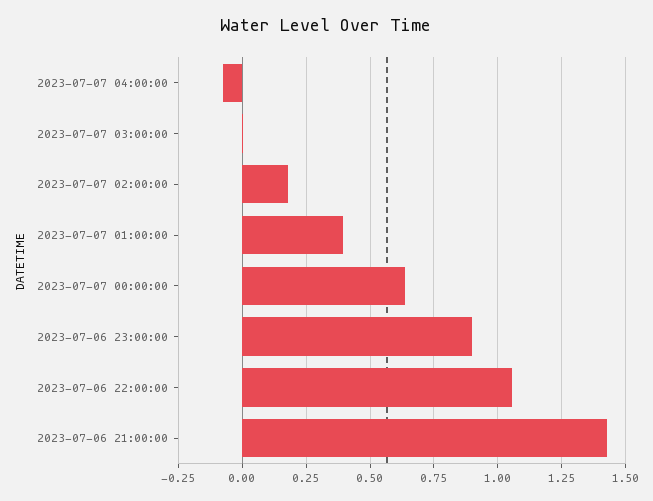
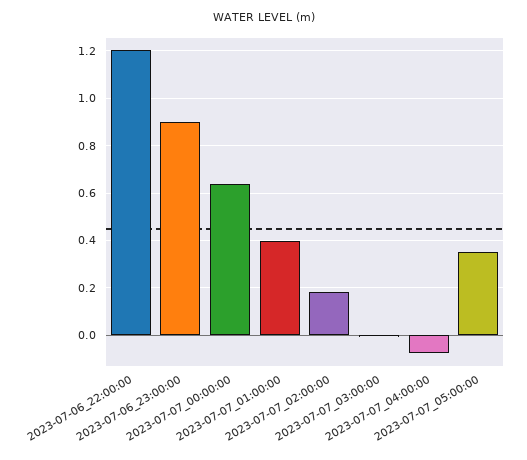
2023-07-06 22:00:00: 1.05 -> 1.2
2023-07-06 21:00:00: 1.425 -> none
2023-07-07_05:00:00: none -> 0.35

